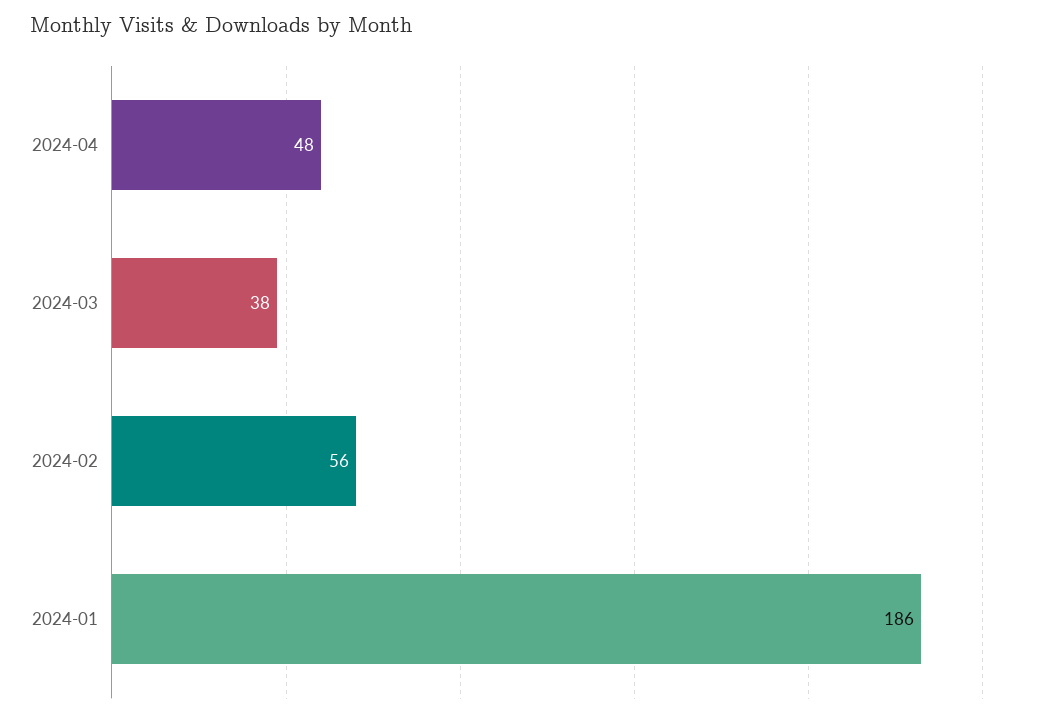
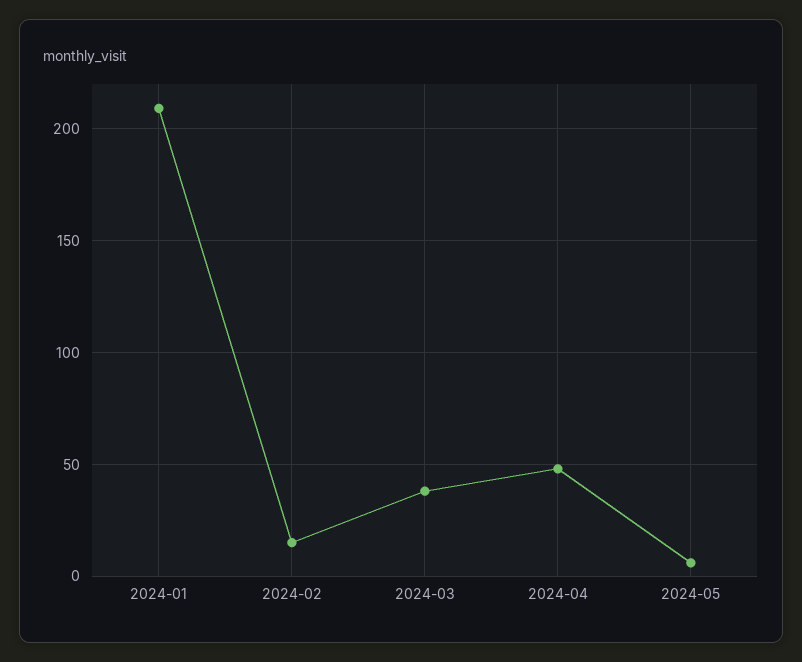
2024-02: 56 -> 15
2024-01: 186 -> 210
2024-05: none -> 5

